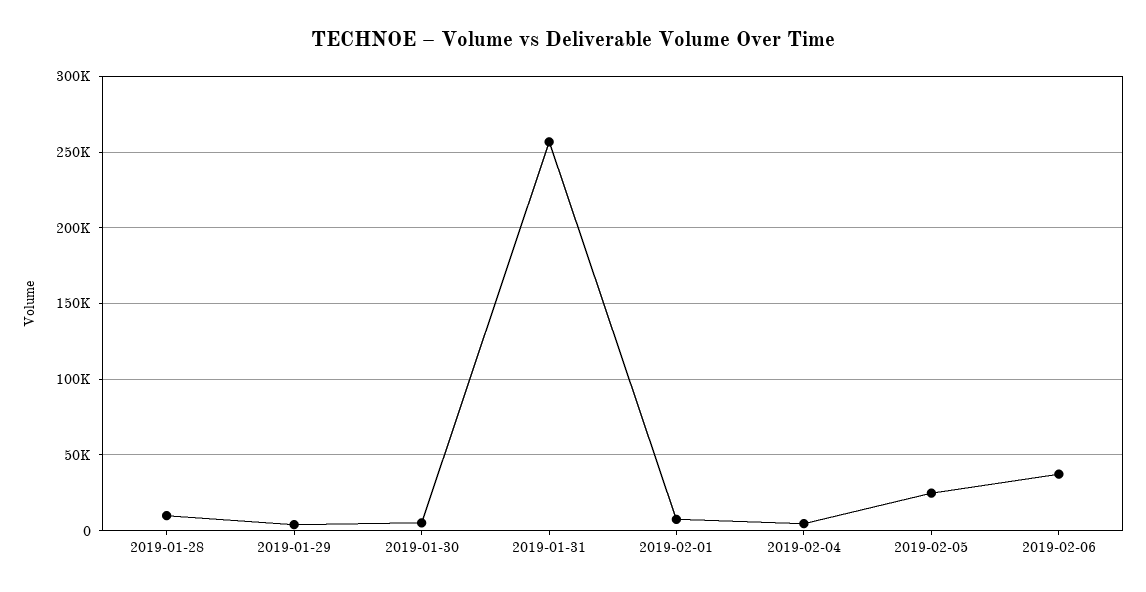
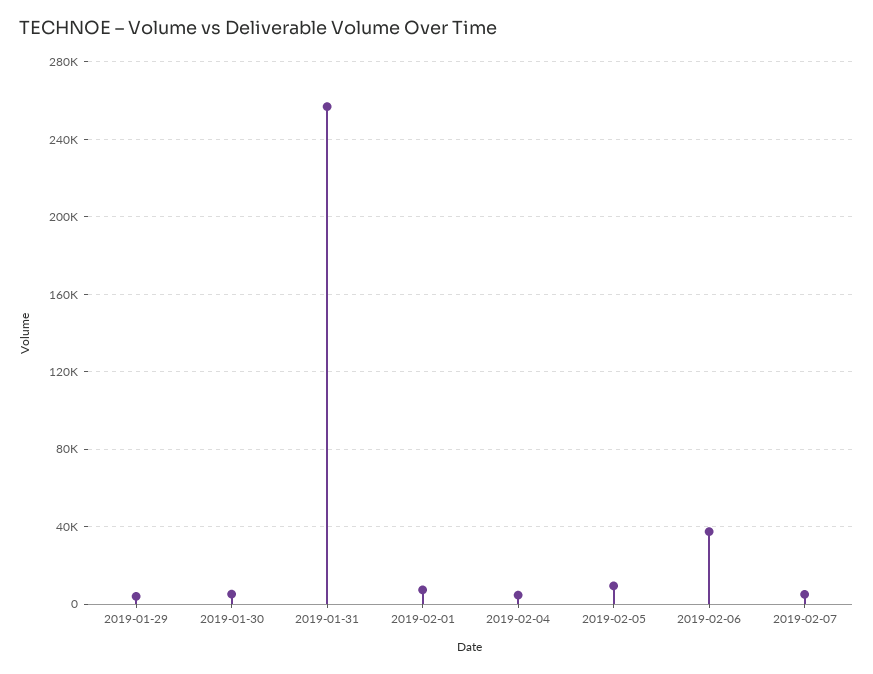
2019-01-28: 10000 -> none
2019-02-05: 25000 -> 10000
2019-02-07: none -> 5000

